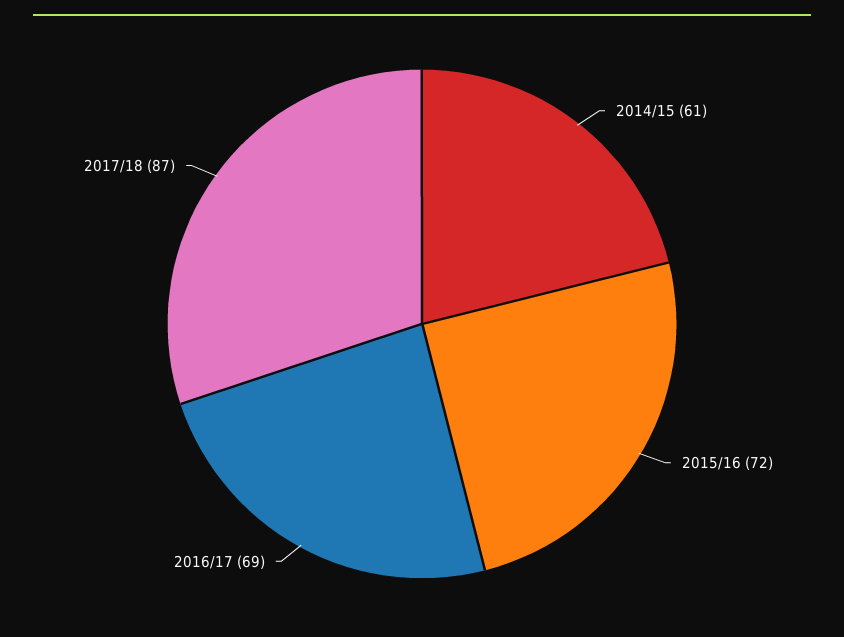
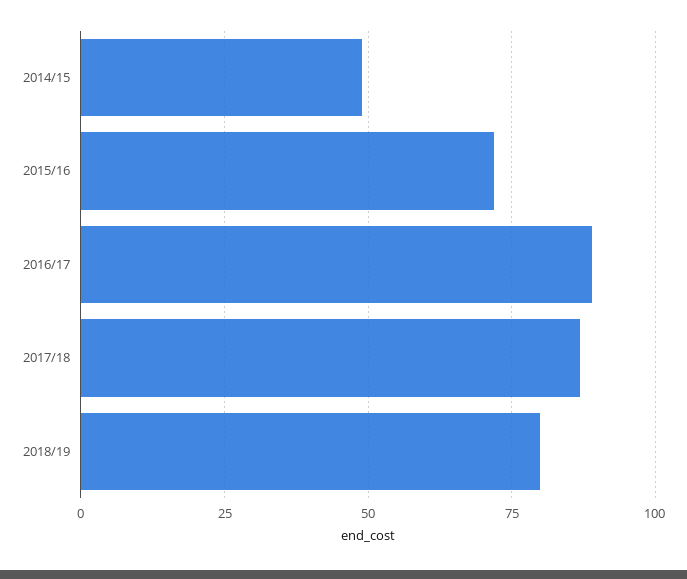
2014/15: 61 -> 50
2016/17: 69 -> 90
2018/19: none -> 80

